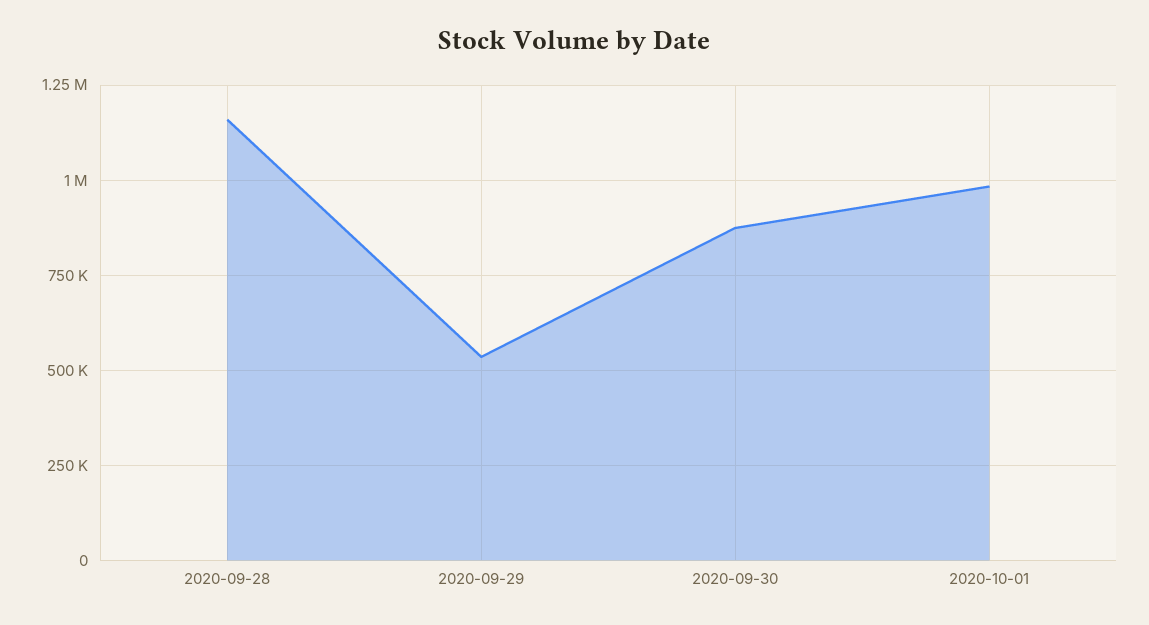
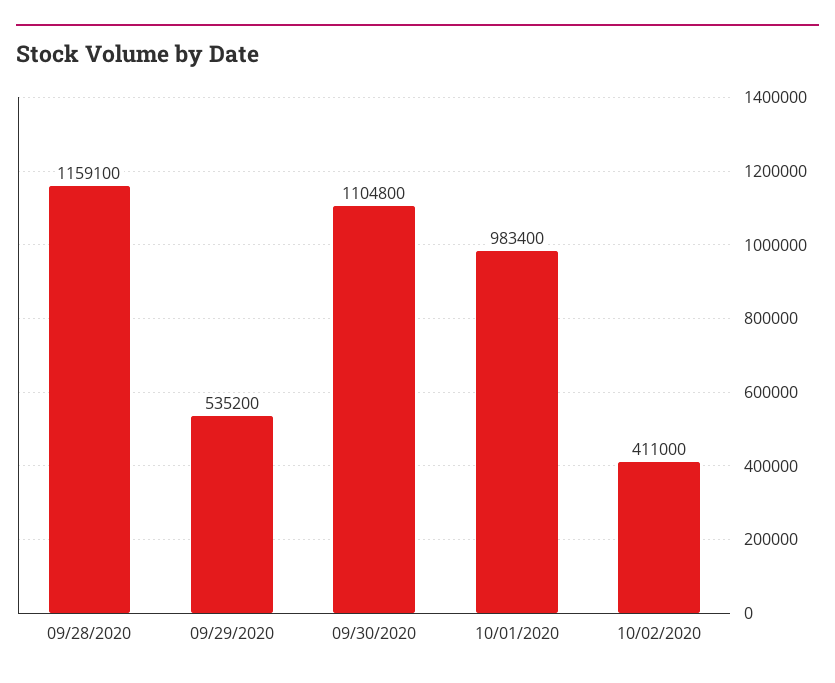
2020-09-30: 875000 -> 1104800
10/02/2020: none -> 411000

